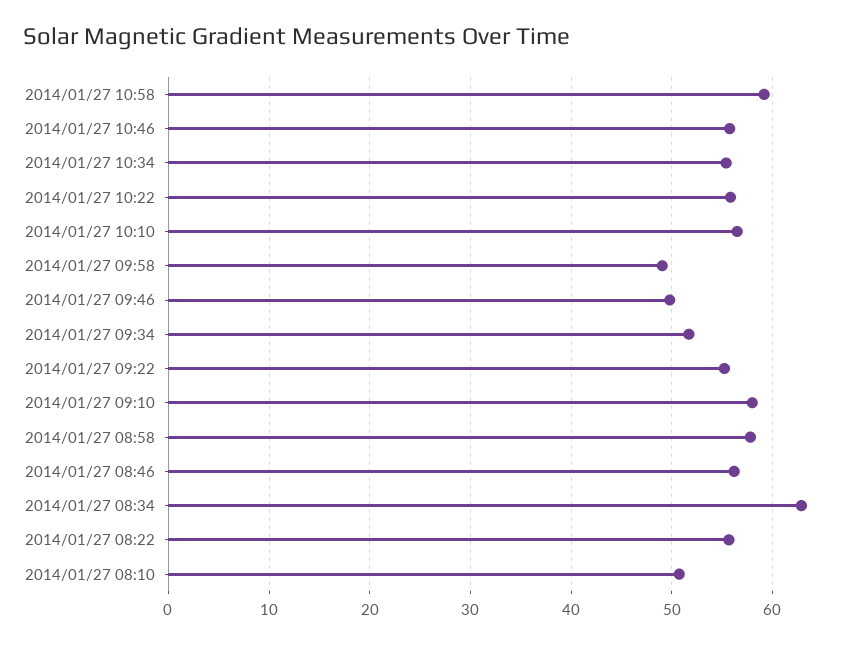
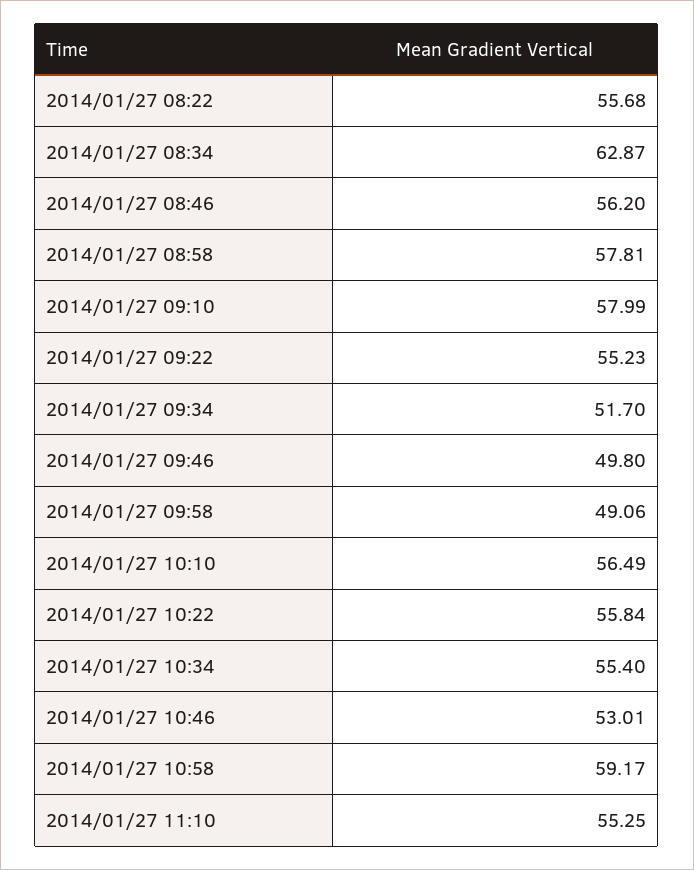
2014/01/27 10:46: 56 -> 53.01
2014/01/27 08:10: 51 -> none
2014/01/27 11:10: none -> 55.25

